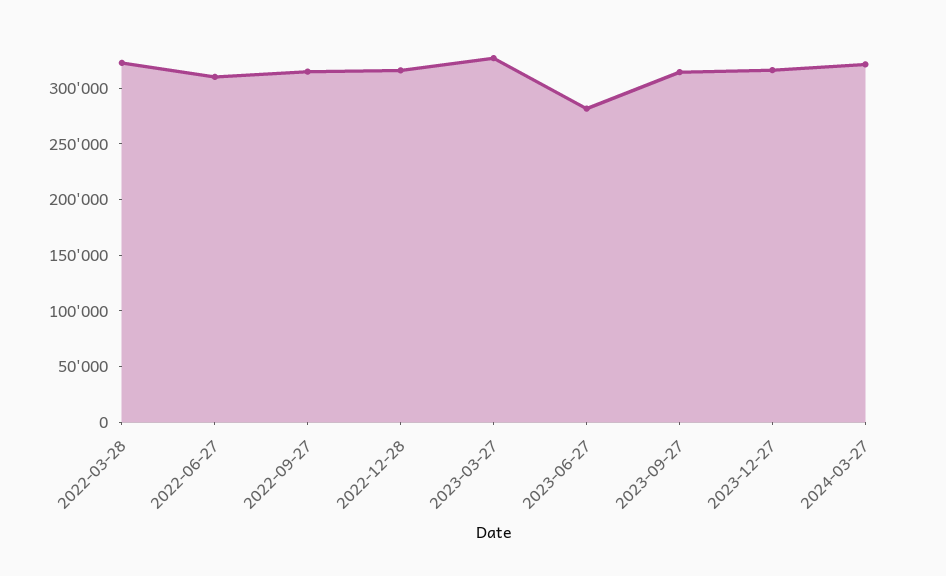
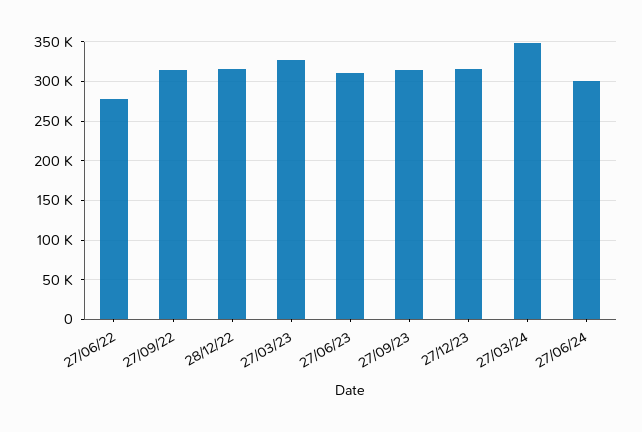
2022-03-28: 320000 -> none
2022-06-27: 310000 -> 280000
2023-06-27: 280000 -> 310000
2024-03-27: 320000 -> 350000
27/06/24: none -> 300000

